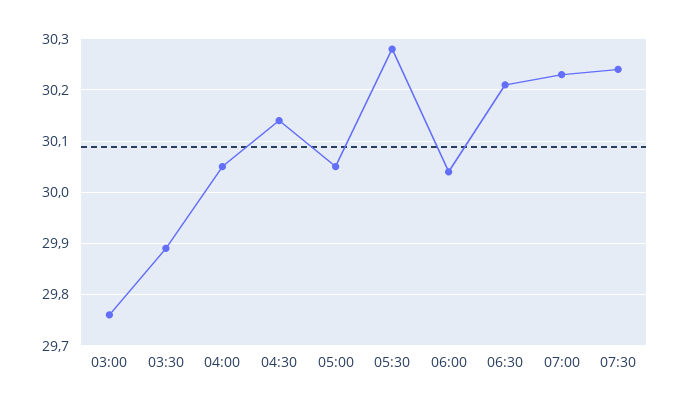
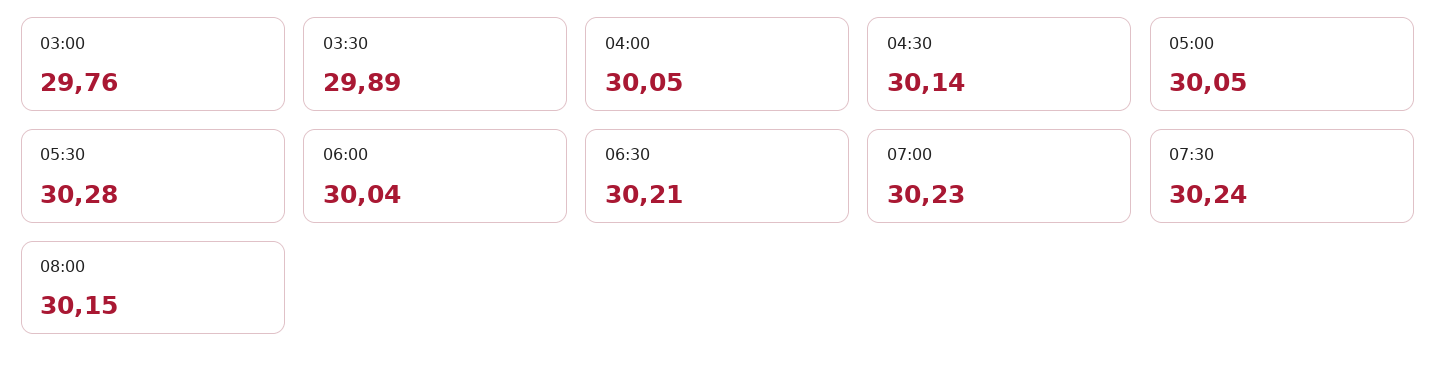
08:00: none -> 30.15

